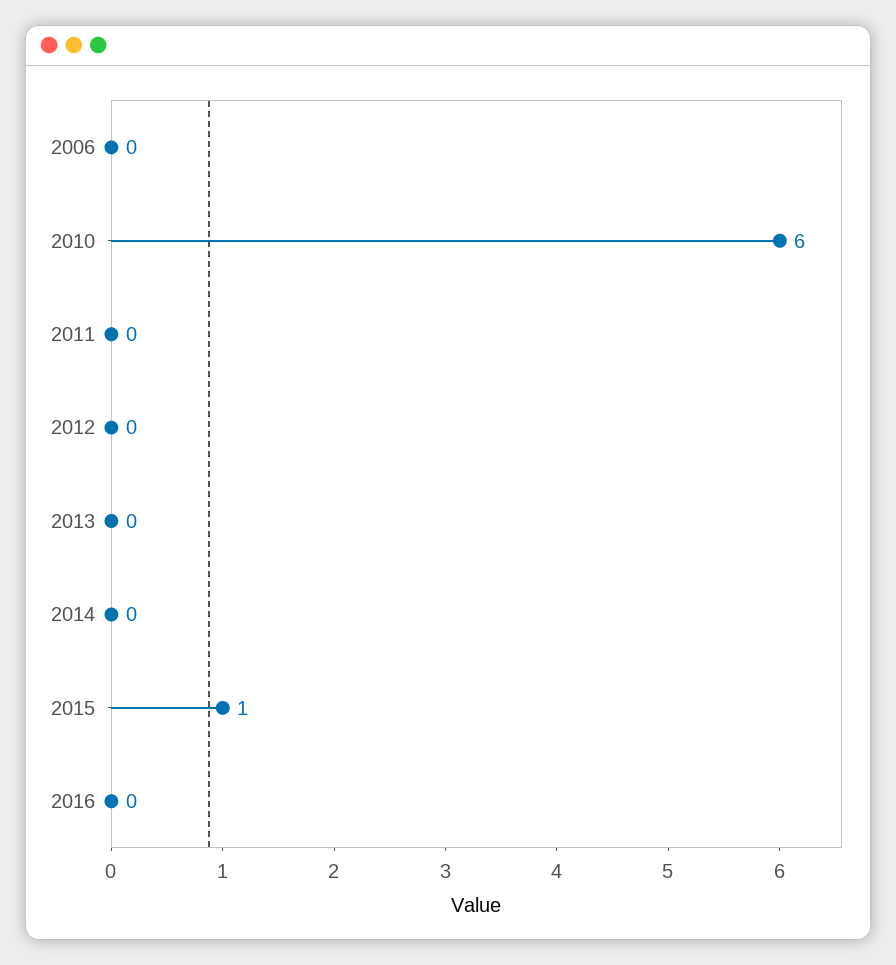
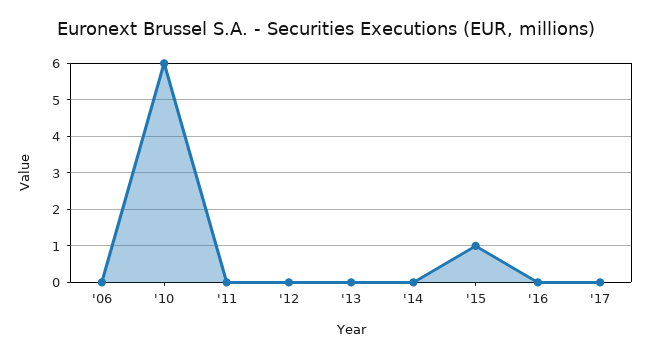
'17: none -> 0

